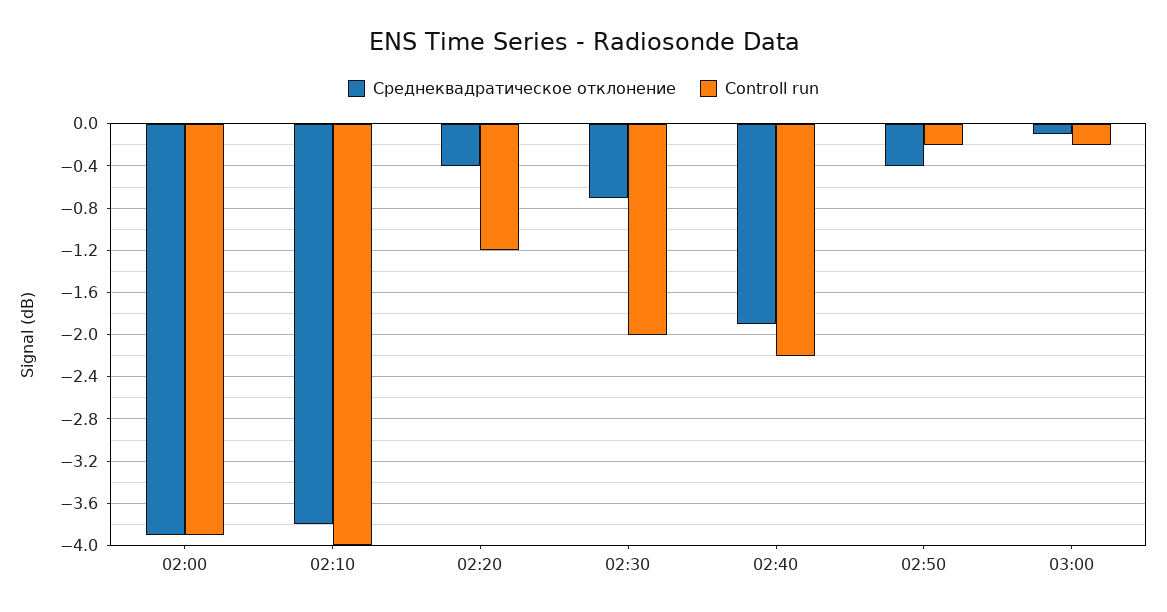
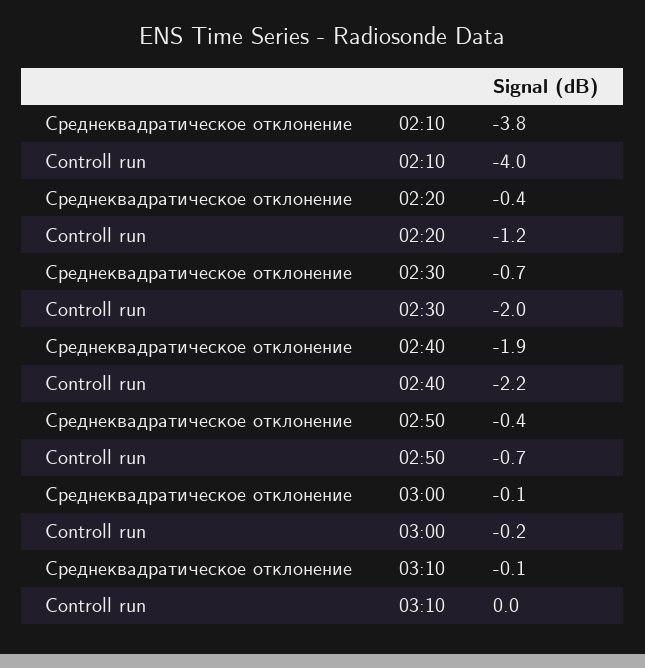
Среднеквадратическое отклонение, 02:00: -3.9 -> none
Controll run, 02:00: -3.9 -> none
Controll run, 02:50: -0.2 -> -0.7
Среднеквадратическое отклонение, 03:10: none -> -0.1
Controll run, 03:10: none -> 0

